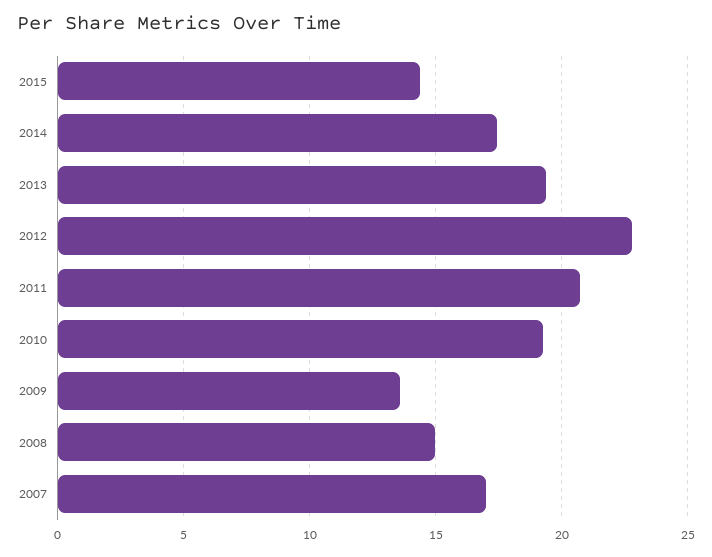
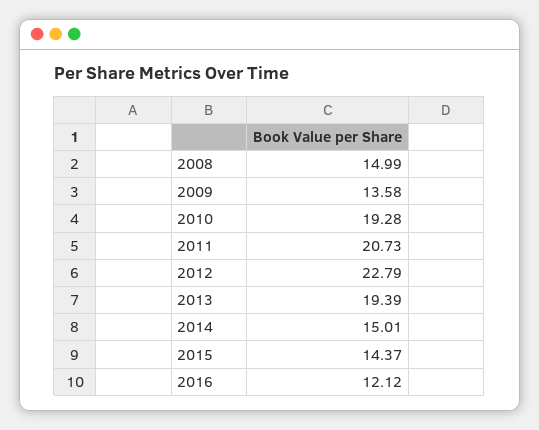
2014: 17.5 -> 15.01
2007: 17 -> none
2016: none -> 12.12

